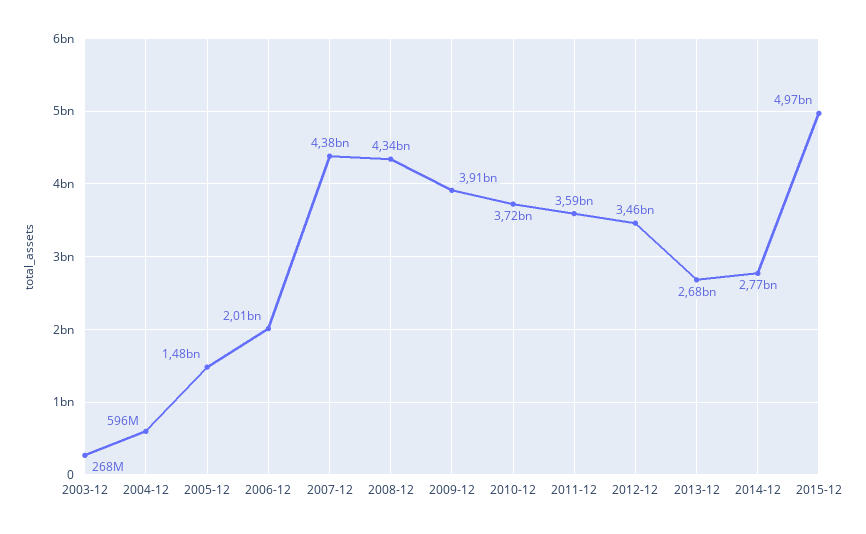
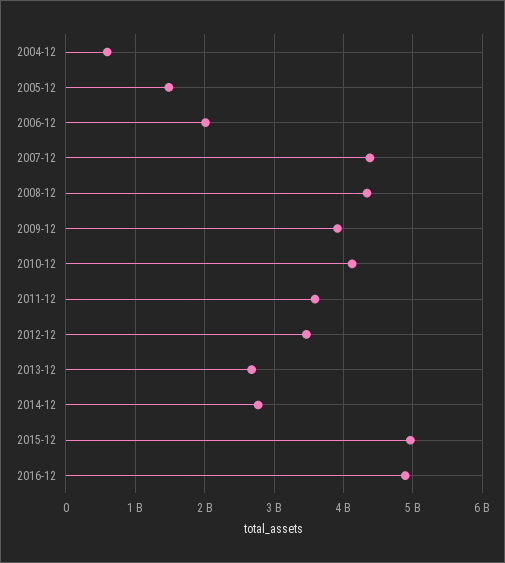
2003-12: 268000000 -> none
2010-12: 3720000000 -> 4100000000
2016-12: none -> 4900000000

